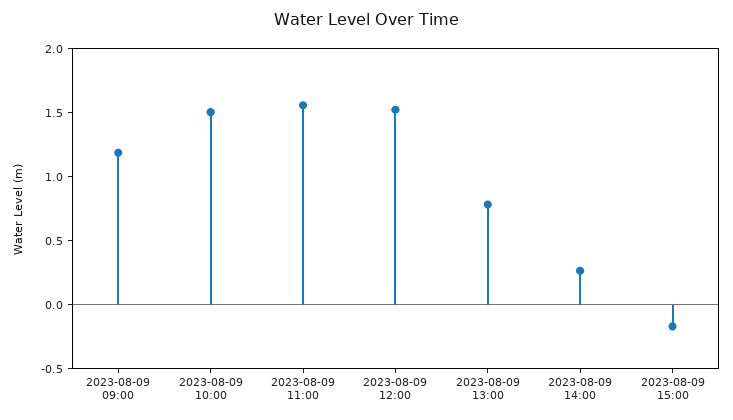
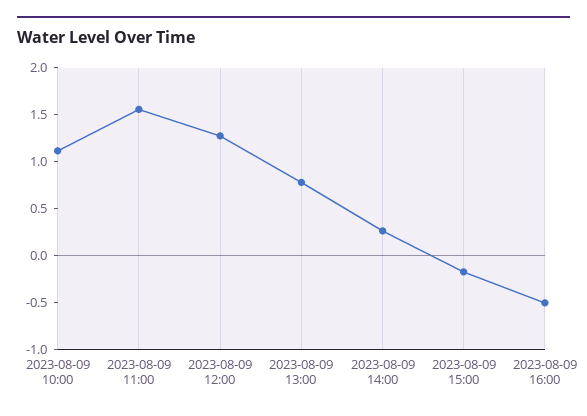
2023-08-09 09:00: 1.2 -> none
2023-08-09 10:00: 1.5 -> 1.1
2023-08-09 12:00: 1.5 -> 1.3
2023-08-09 16:00: none -> -0.5

